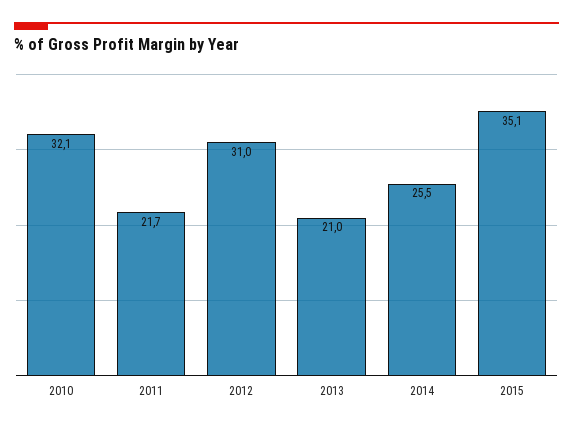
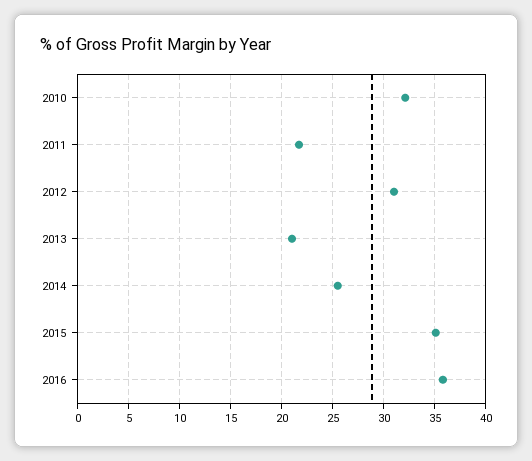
2016: none -> 36

